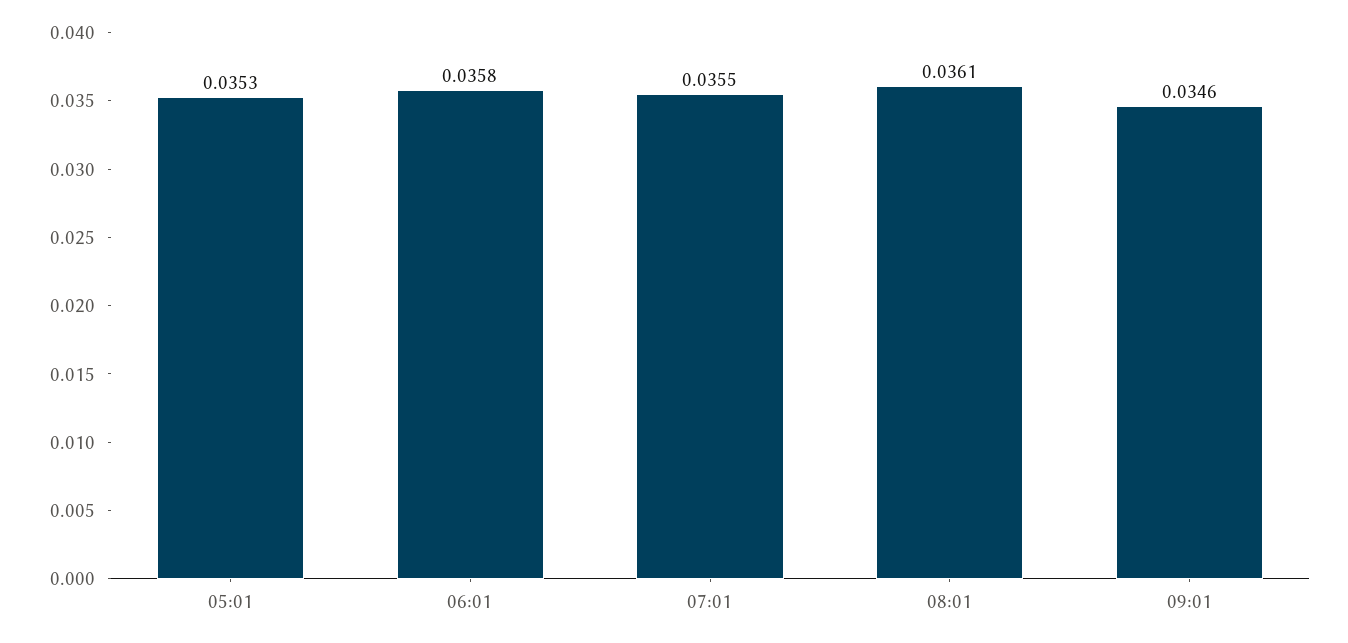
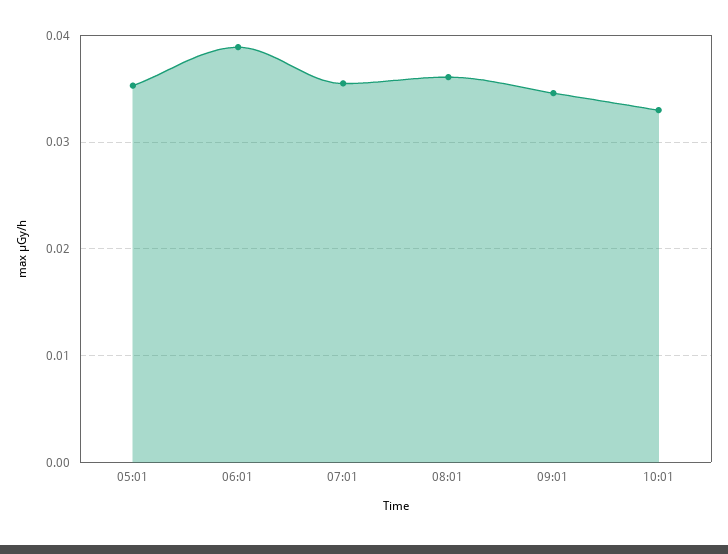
06:01: 0.0358 -> 0.039
10:01: none -> 0.033

